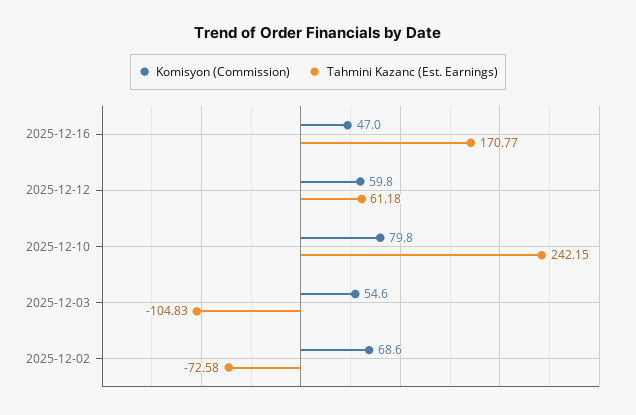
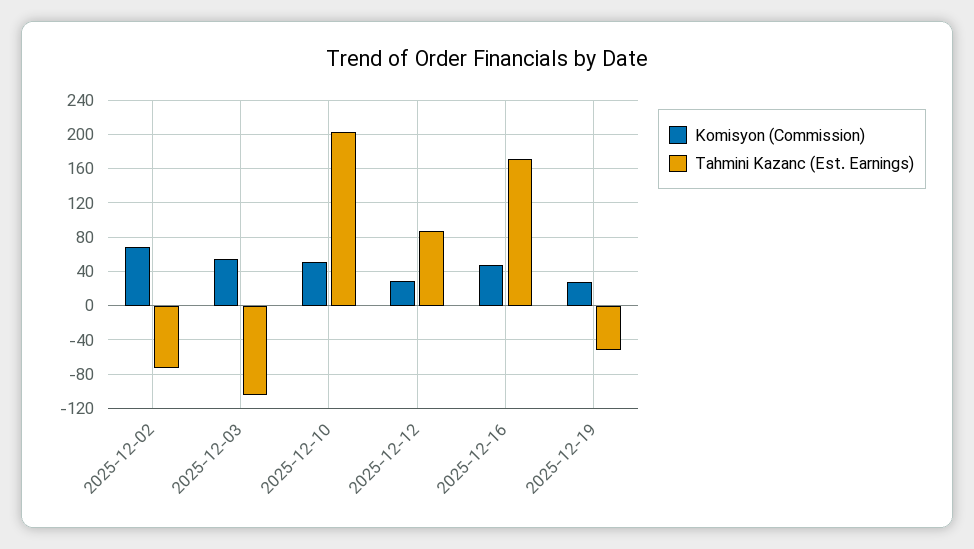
Komisyon (Commission), 2025-12-12: 59.8 -> 30
Tahmini Kazanc (Est. Earnings), 2025-12-12: 61.18 -> 90
Komisyon (Commission), 2025-12-10: 79.8 -> 50
Tahmini Kazanc (Est. Earnings), 2025-12-10: 242.15 -> 200
Komisyon (Commission), 2025-12-19: none -> 30
Tahmini Kazanc (Est. Earnings), 2025-12-19: none -> -50

